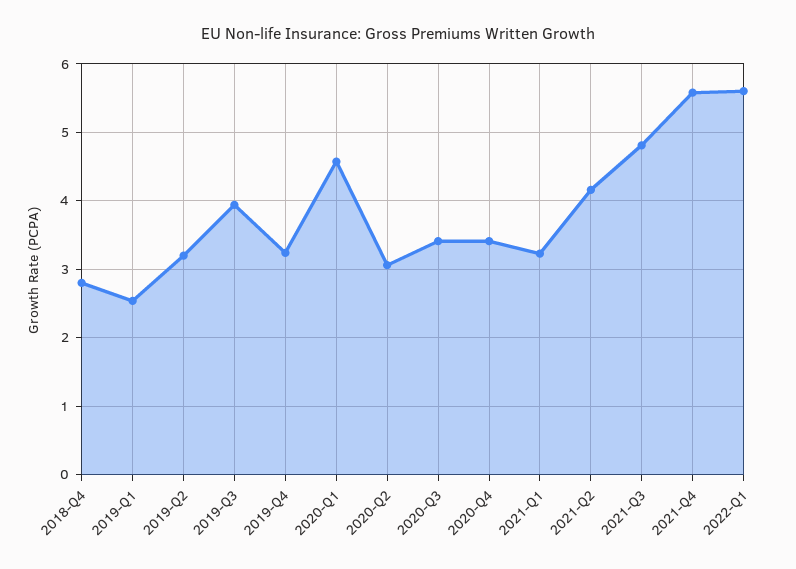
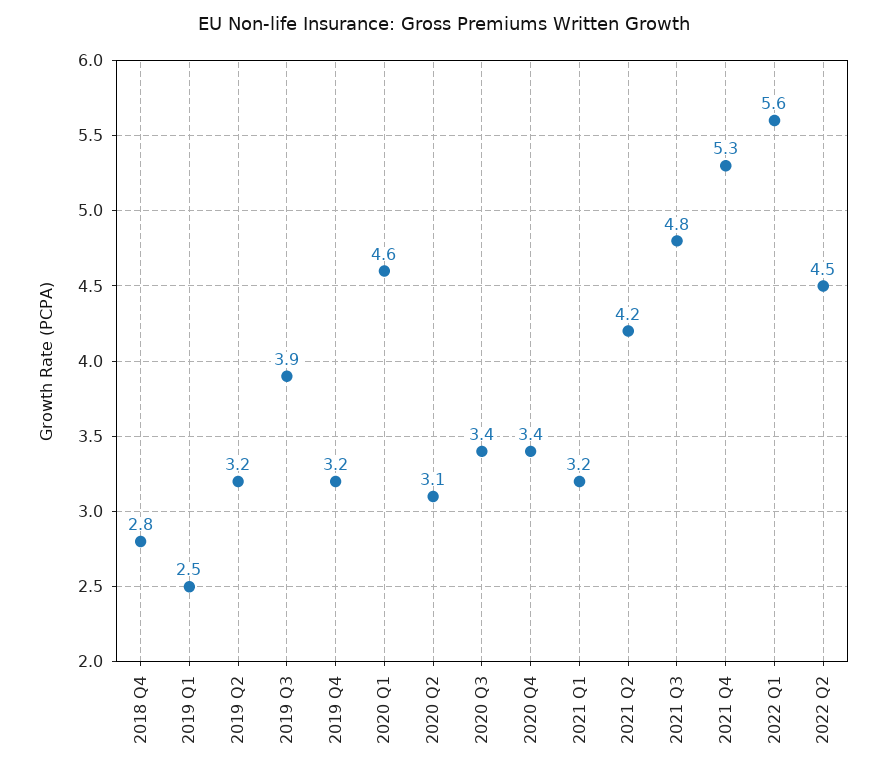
2021-Q4: 5.6 -> 5.3
2022 Q2: none -> 4.5

